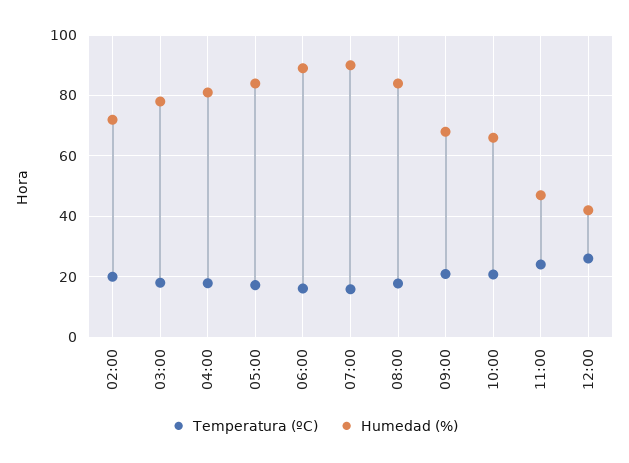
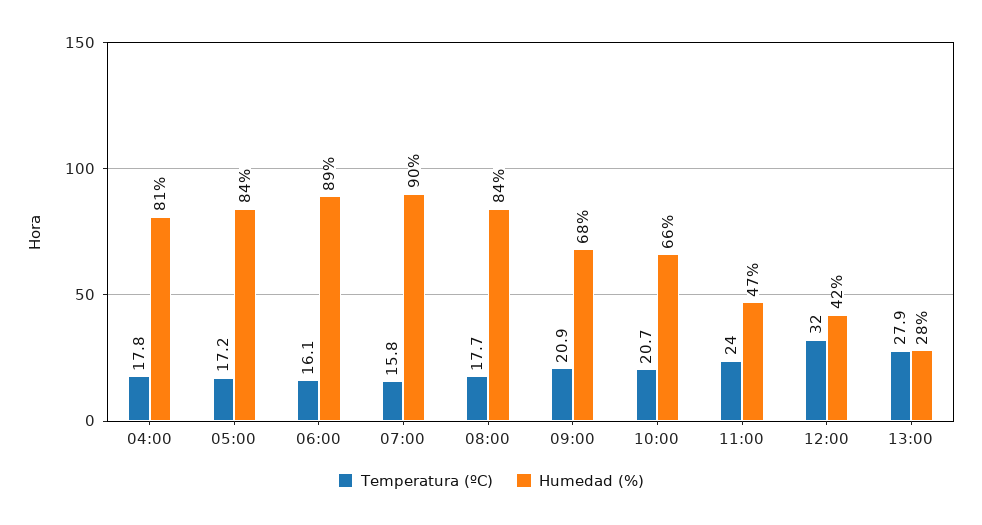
Temperatura (ºC), 02:00: 20 -> none
Humedad (%), 02:00: 72 -> none
Temperatura (ºC), 03:00: 18 -> none
Humedad (%), 03:00: 78 -> none
Temperatura (ºC), 12:00: 26 -> 32
Temperatura (ºC), 13:00: none -> 27.9
Humedad (%), 13:00: none -> 28

